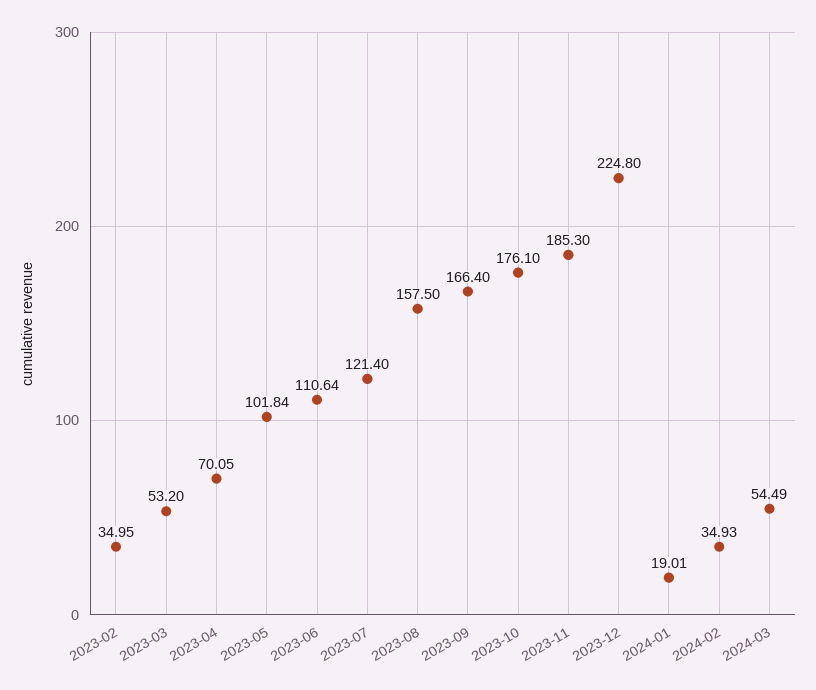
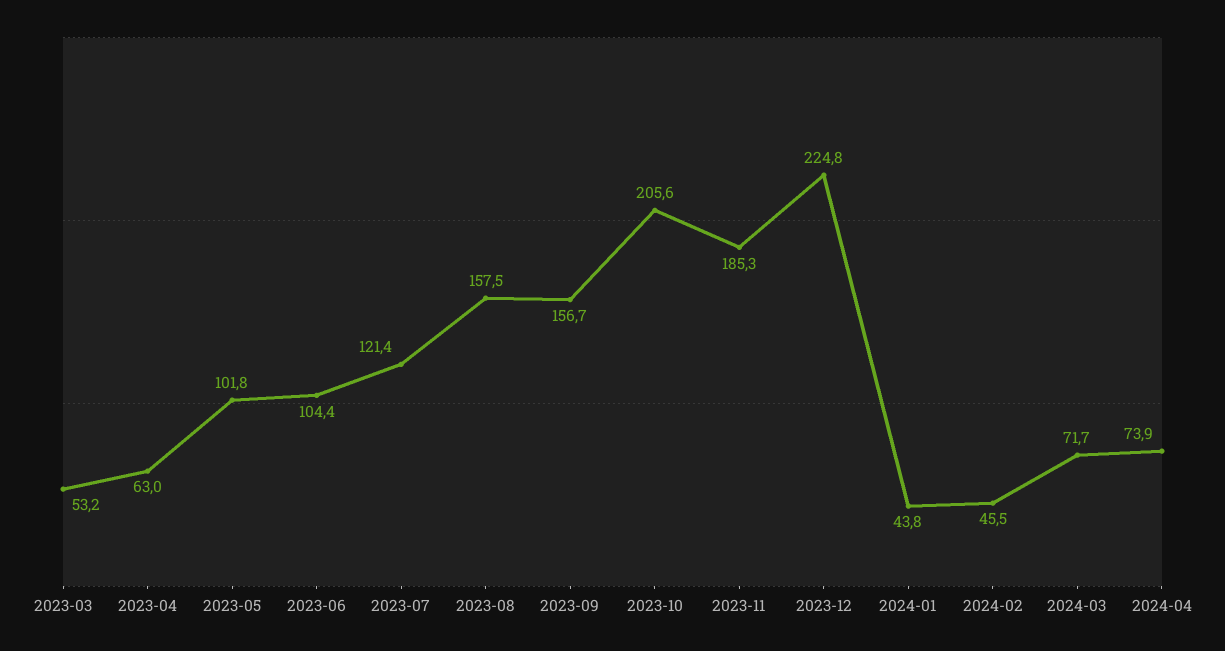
2023-02: 34.95 -> none
2023-04: 70.05 -> 63
2023-06: 110.64 -> 104.4
2023-09: 166.4 -> 156.7
2023-10: 176.1 -> 205.6
2024-01: 19.01 -> 43.8
2024-02: 34.93 -> 45.5
2024-03: 54.49 -> 71.7
2024-04: none -> 73.9

